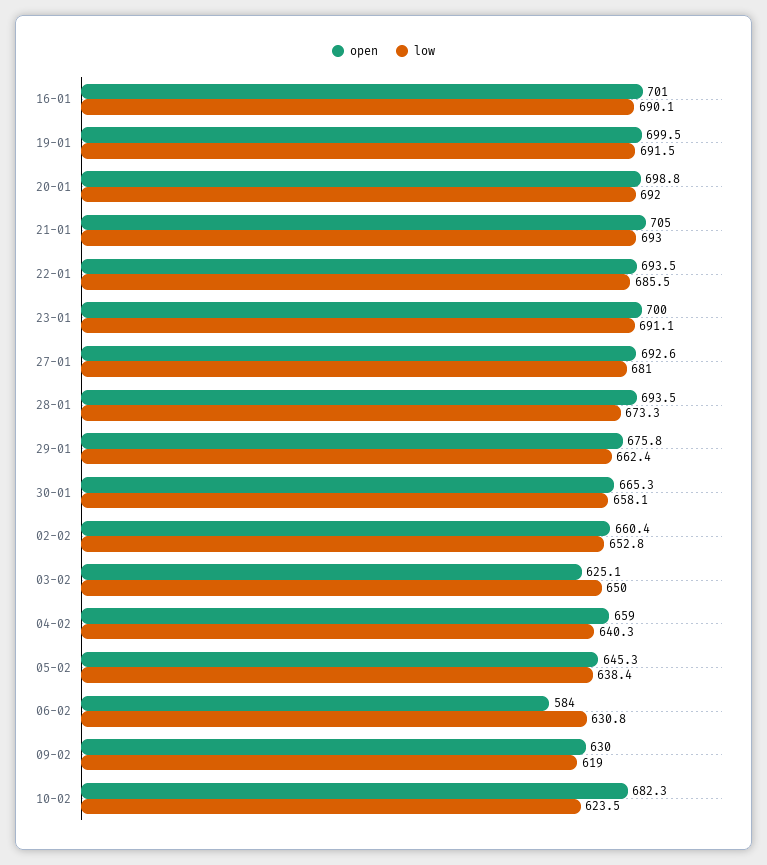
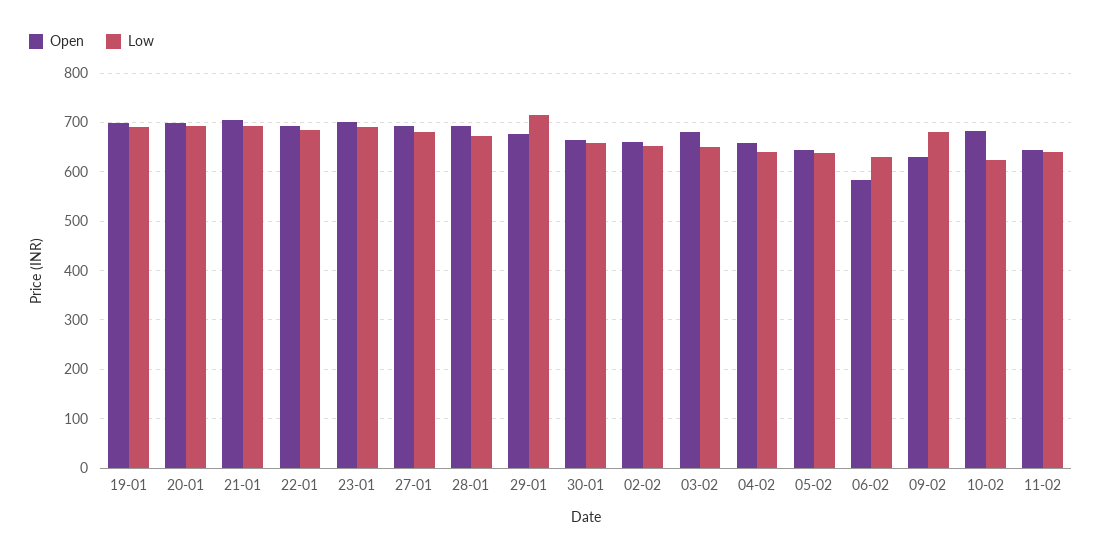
open, 16-01: 701 -> none
low, 16-01: 690.1 -> none
low, 29-01: 662.4 -> 720
open, 03-02: 625.1 -> 680
low, 09-02: 619 -> 680
open, 11-02: none -> 640
low, 11-02: none -> 640

